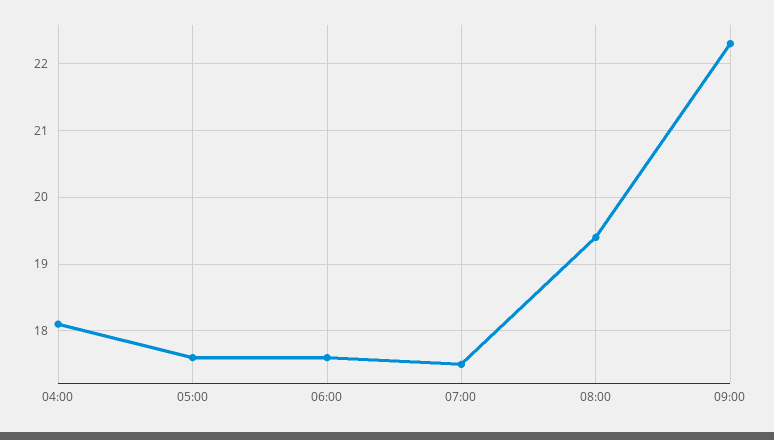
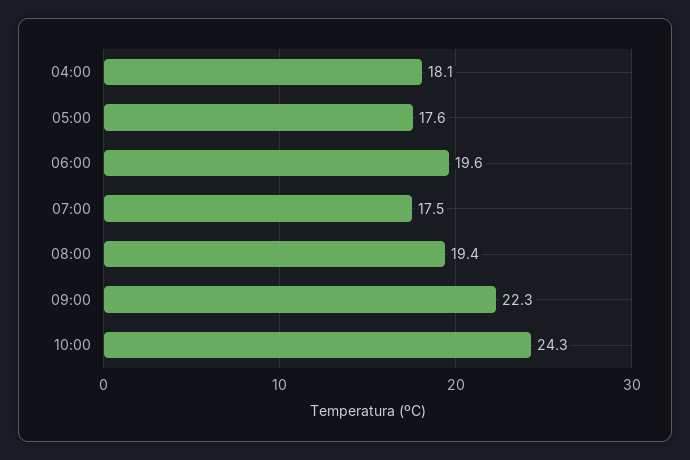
06:00: 17.6 -> 19.6
10:00: none -> 24.3

